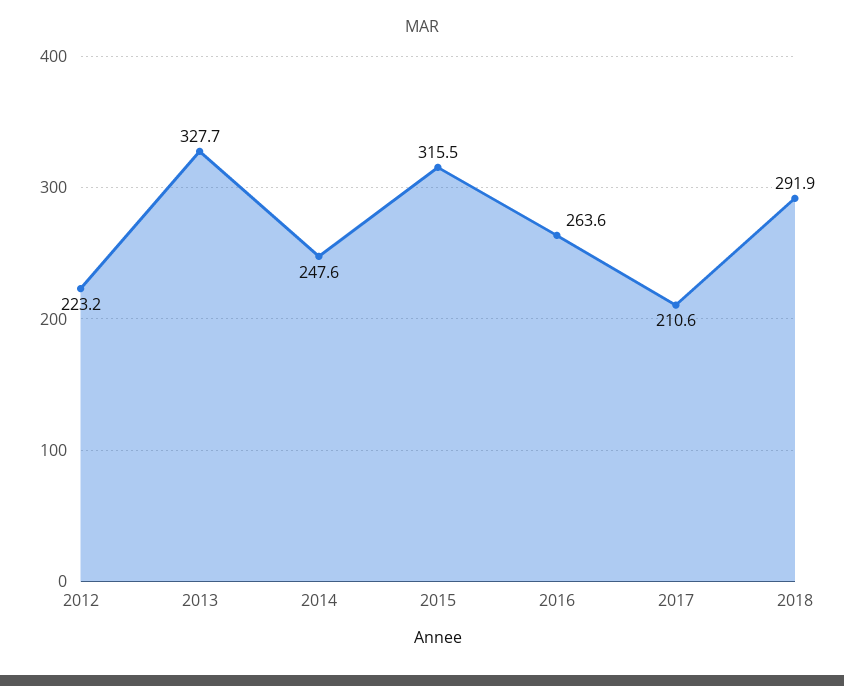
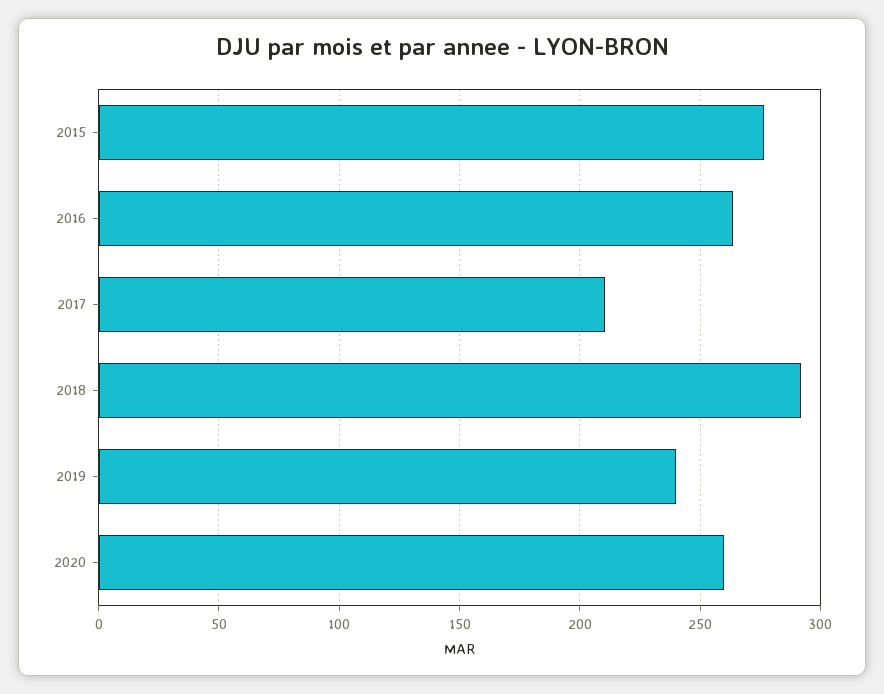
2012: 223.2 -> none
2013: 327.7 -> none
2014: 247.6 -> none
2015: 315.5 -> 275
2019: none -> 240
2020: none -> 260

